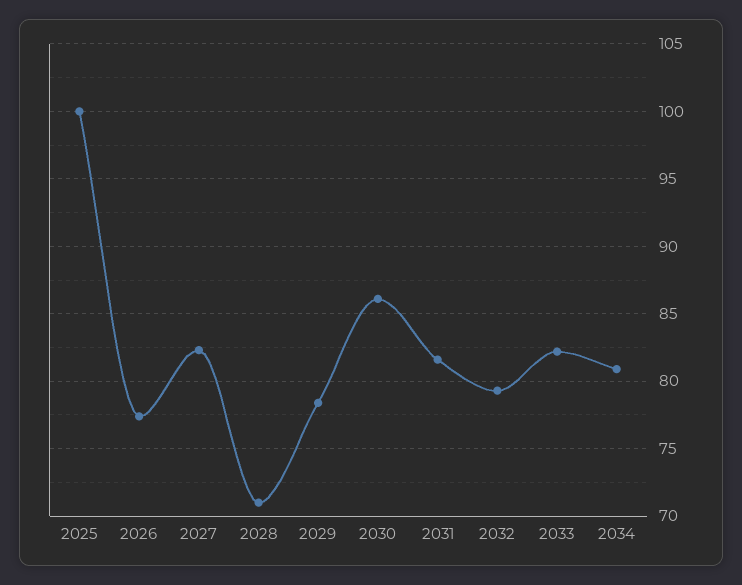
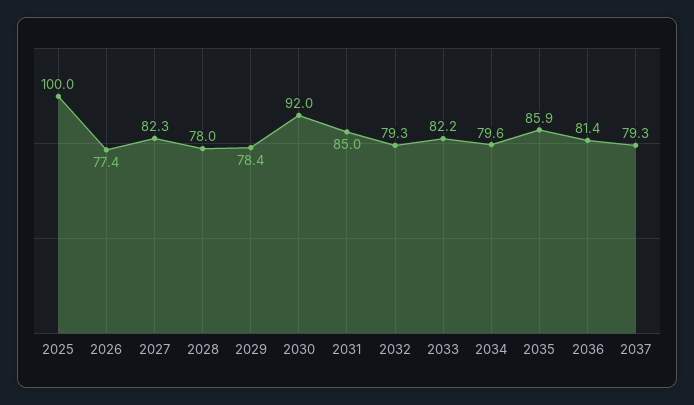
2028: 71 -> 78
2030: 86 -> 92
2031: 81.5 -> 85
2034: 81 -> 79.6
2035: none -> 85.9
2036: none -> 81.4
2037: none -> 79.3

